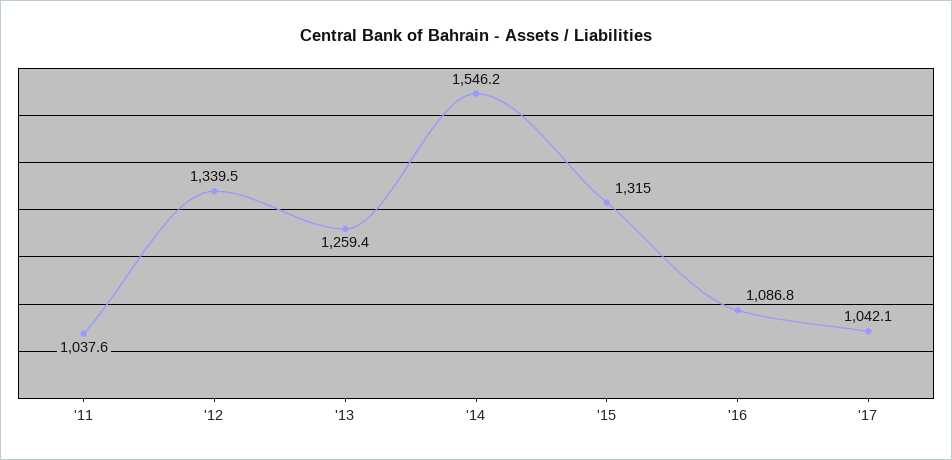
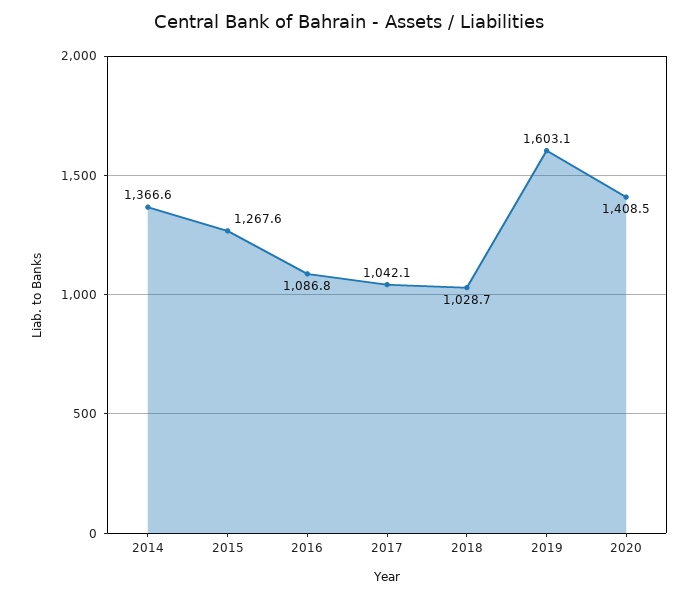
'11: 1037.6 -> none
'12: 1339.5 -> none
'13: 1259.4 -> none
'14: 1546.2 -> 1366.6
'15: 1315 -> 1267.6
2018: none -> 1028.7
2019: none -> 1603.1
2020: none -> 1408.5

